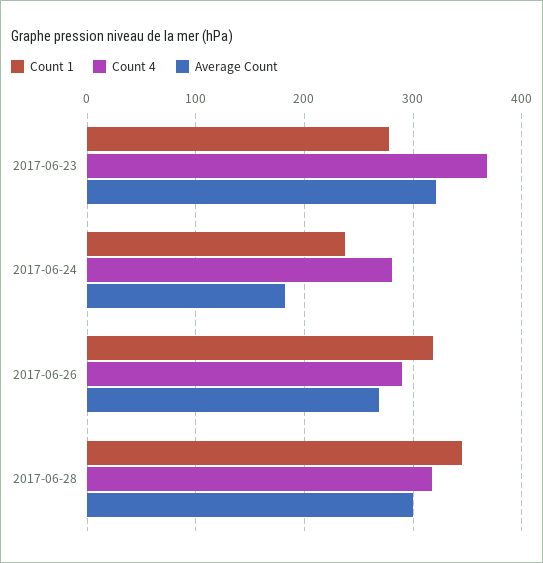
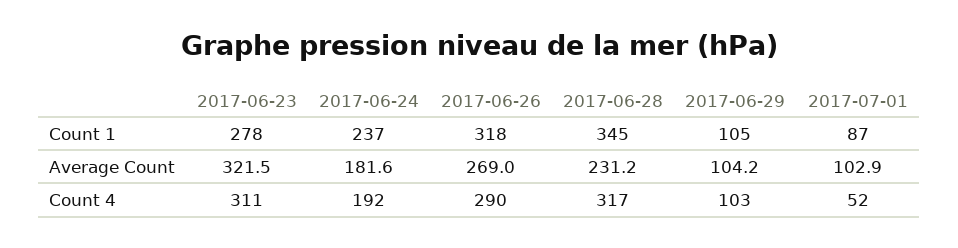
Count 4, 2017-06-23: 370 -> 311
Count 4, 2017-06-24: 280 -> 192
Average Count, 2017-06-28: 300 -> 231.2
Count 1, 2017-06-29: none -> 105
Count 1, 2017-07-01: none -> 87
Average Count, 2017-06-29: none -> 104.2
Average Count, 2017-07-01: none -> 102.9
Count 4, 2017-06-29: none -> 103
Count 4, 2017-07-01: none -> 52

